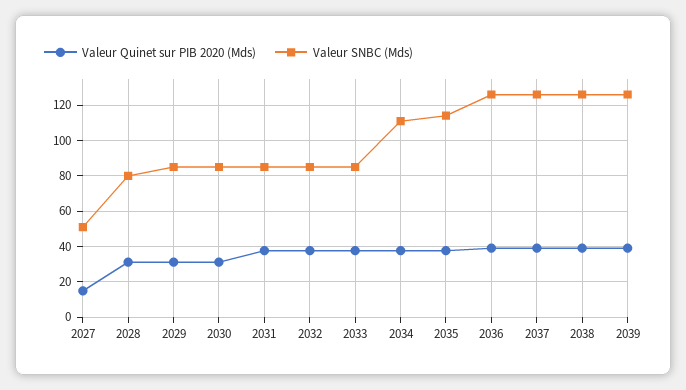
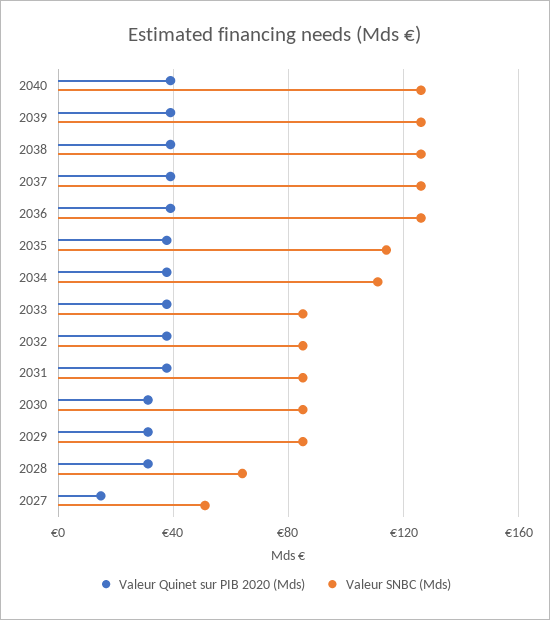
Valeur SNBC (Mds), 2028: 80 -> 65
Valeur Quinet sur PIB 2020 (Mds), 2040: none -> 40
Valeur SNBC (Mds), 2040: none -> 125

